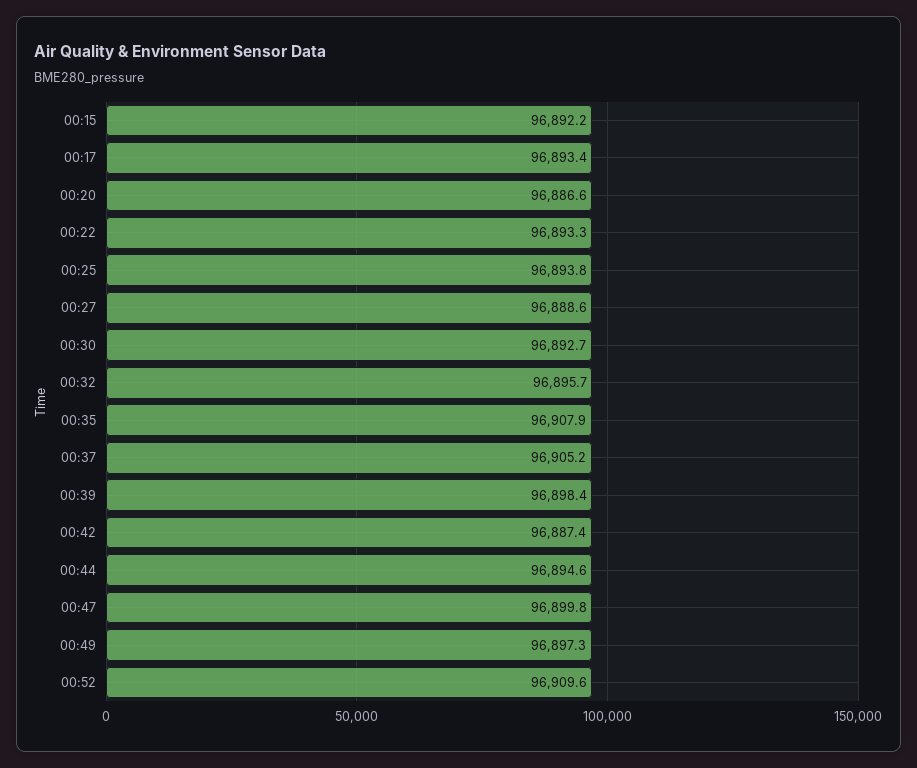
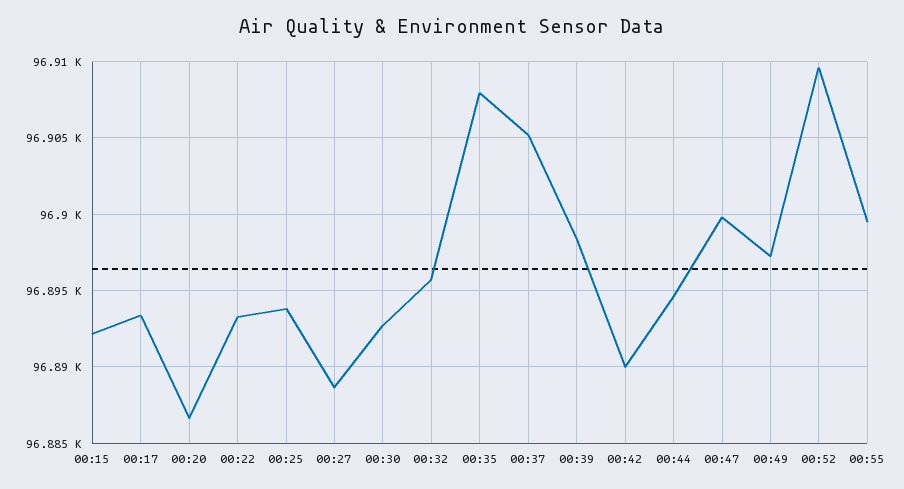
00:42: 96887.4 -> 96890
00:55: none -> 96899.5

